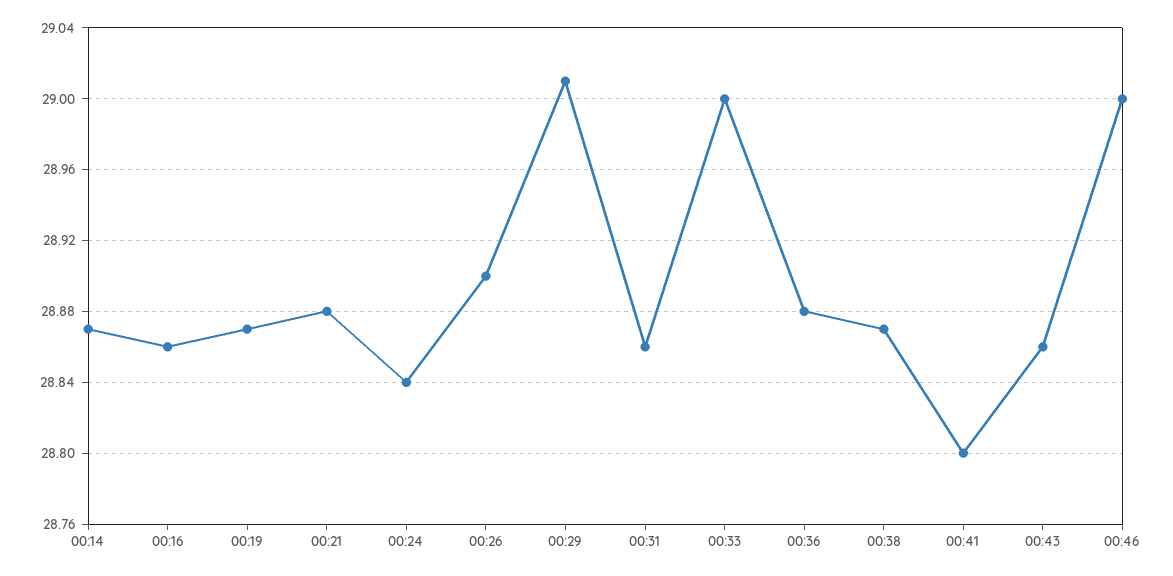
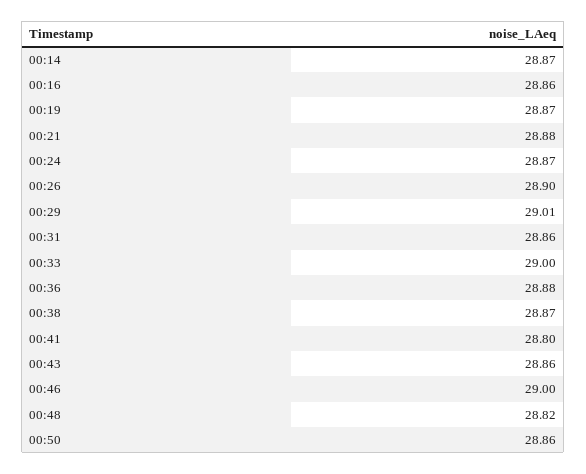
00:24: 28.84 -> 28.87
00:48: none -> 28.82
00:50: none -> 28.86

